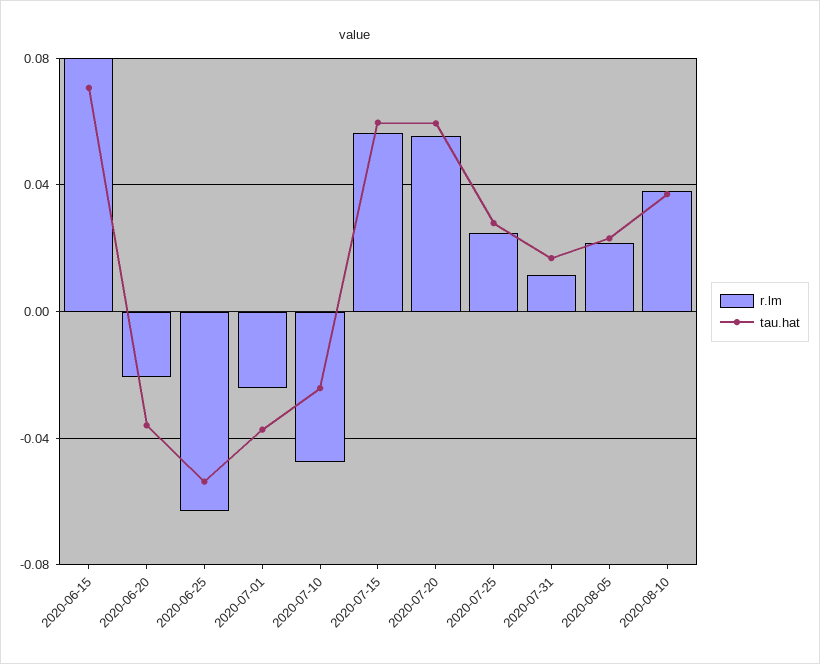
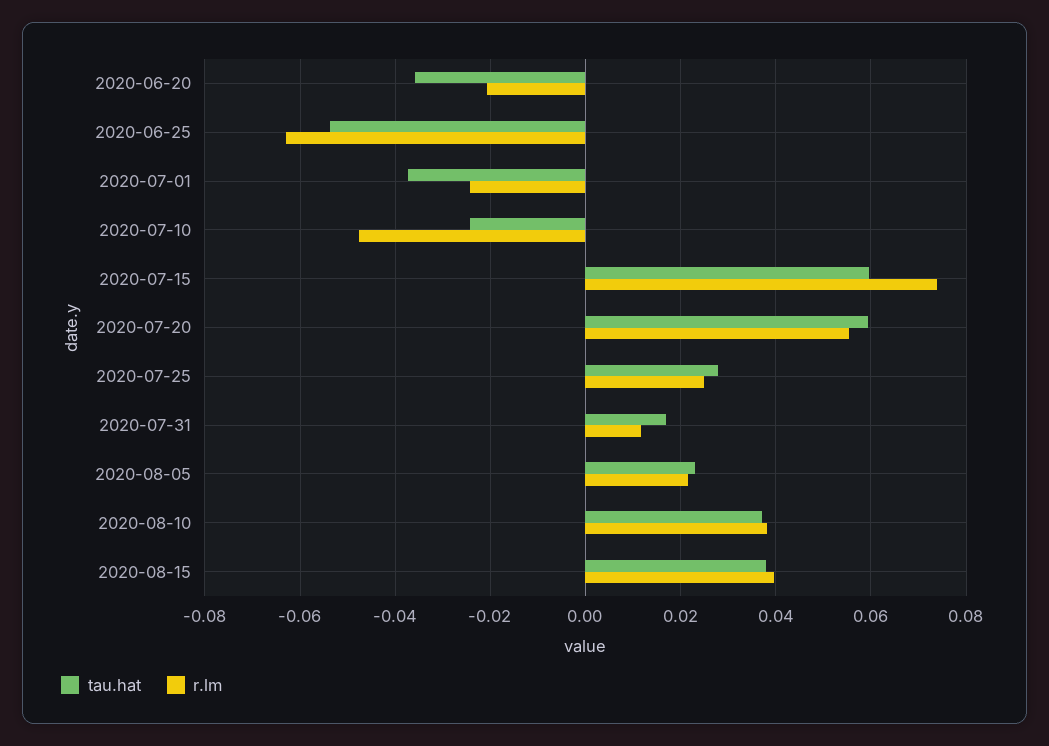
r.lm, 2020-06-15: 0.08 -> none
tau.hat, 2020-06-15: 0.07 -> none
r.lm, 2020-07-15: 0.055 -> 0.074
tau.hat, 2020-08-15: none -> 0.038
r.lm, 2020-08-15: none -> 0.04

